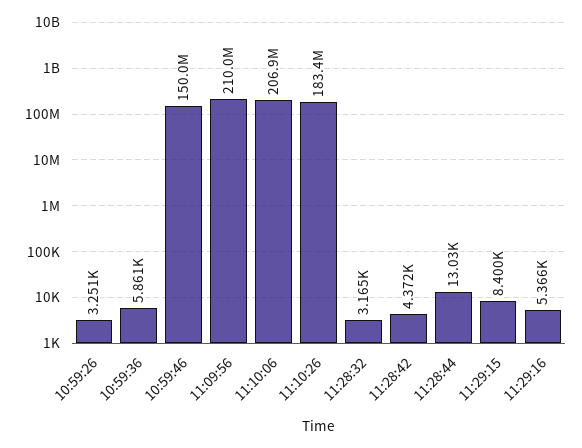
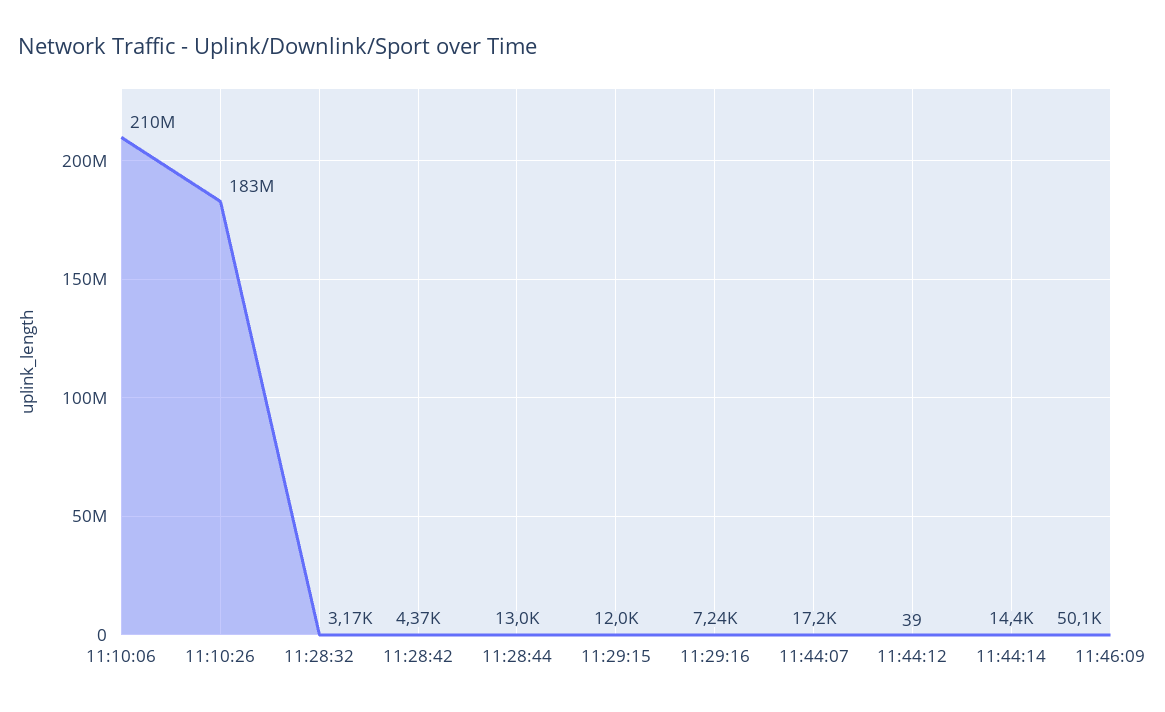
10:59:26: 3251 -> none
10:59:36: 5861 -> none
10:59:46: 150000000 -> none
11:09:56: 210000000 -> none
11:10:06: 206900000 -> 210000000
11:29:15: 8400 -> 12000
11:29:16: 5366 -> 7240
11:44:07: none -> 17200
11:44:12: none -> 39
11:44:14: none -> 14400
11:46:09: none -> 50100

